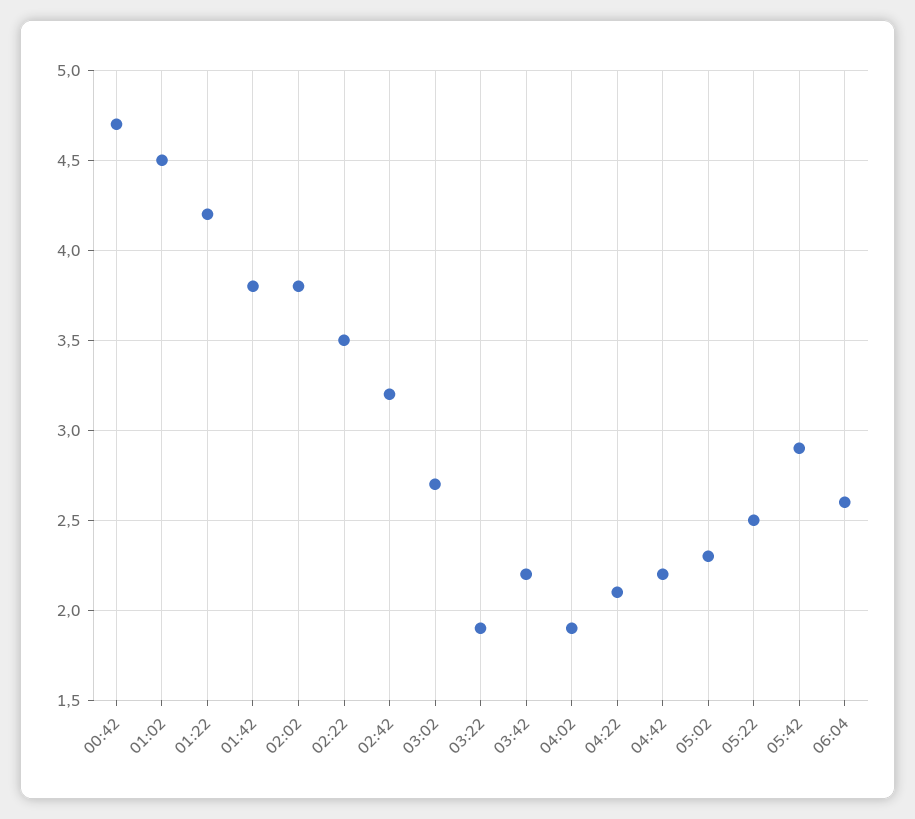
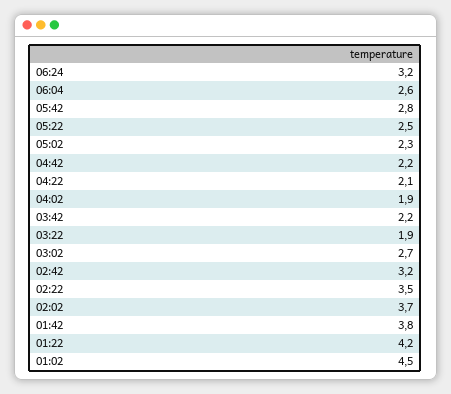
00:42: 4.7 -> none
02:02: 3.8 -> 3.7
05:42: 2.9 -> 2.8
06:24: none -> 3.2

